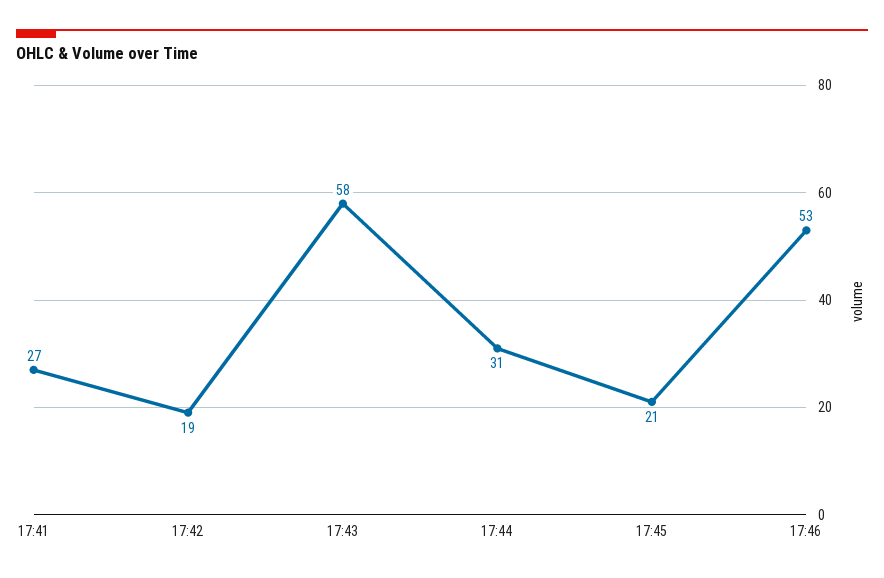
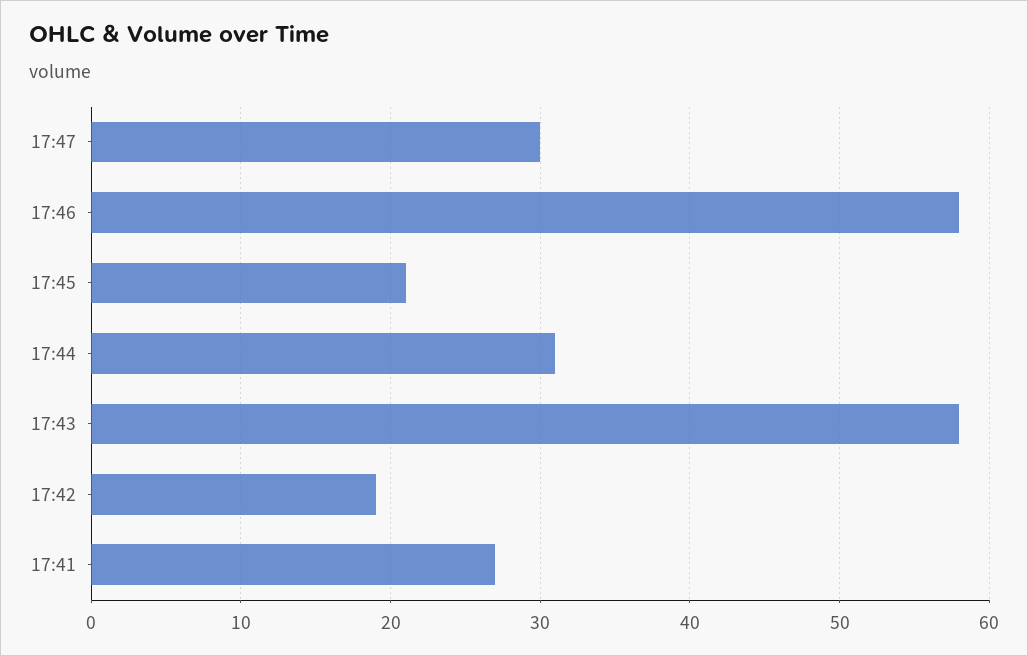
17:46: 53 -> 58
17:47: none -> 30

